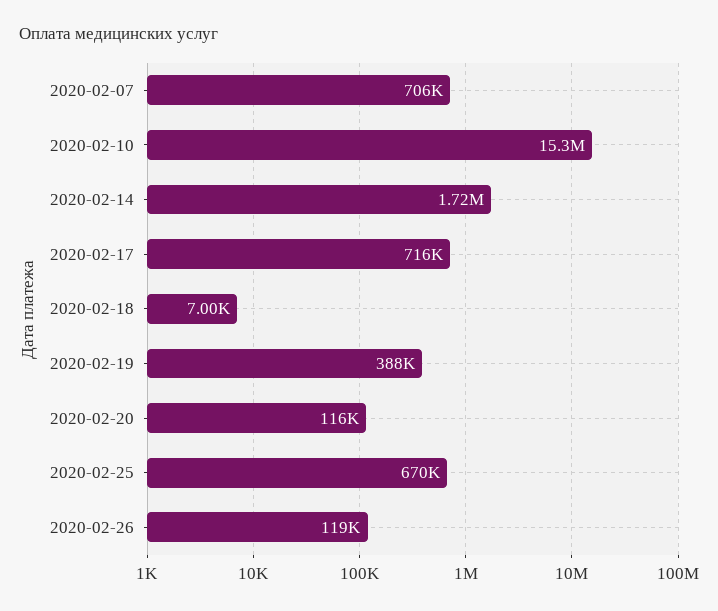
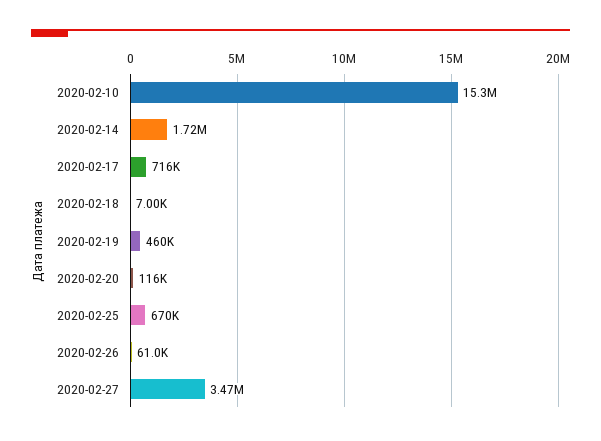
2020-02-07: 706000 -> none
2020-02-19: 388000 -> 460000
2020-02-26: 119000 -> 61000
2020-02-27: none -> 3470000

